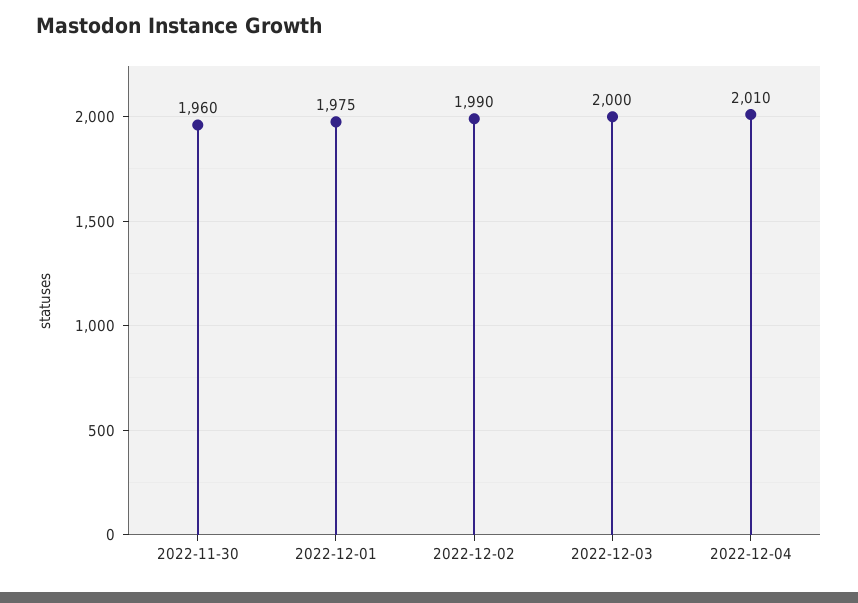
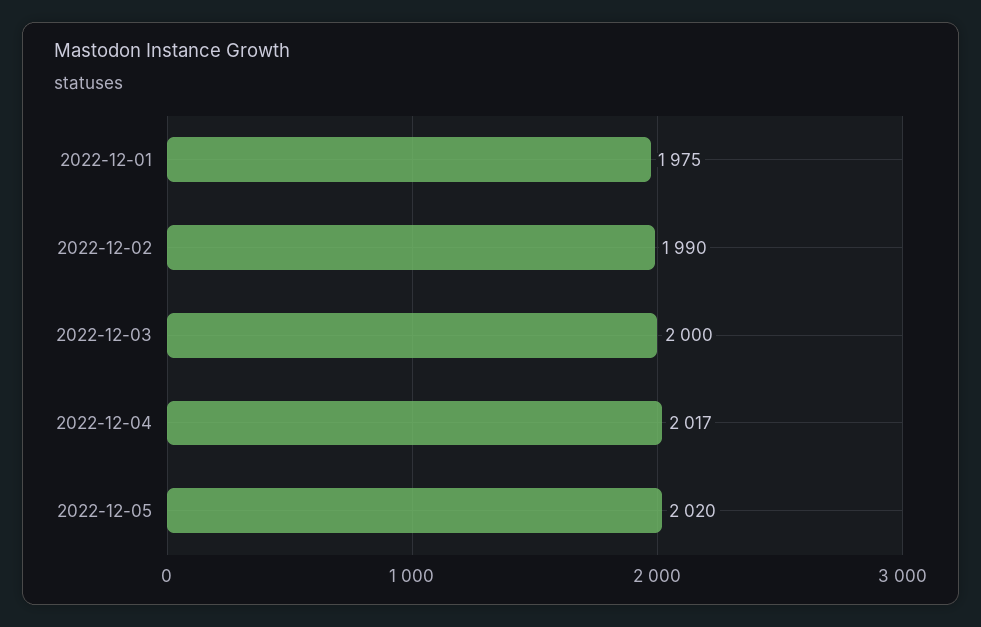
2022-11-30: 1960 -> none
2022-12-04: 2010 -> 2017
2022-12-05: none -> 2020

